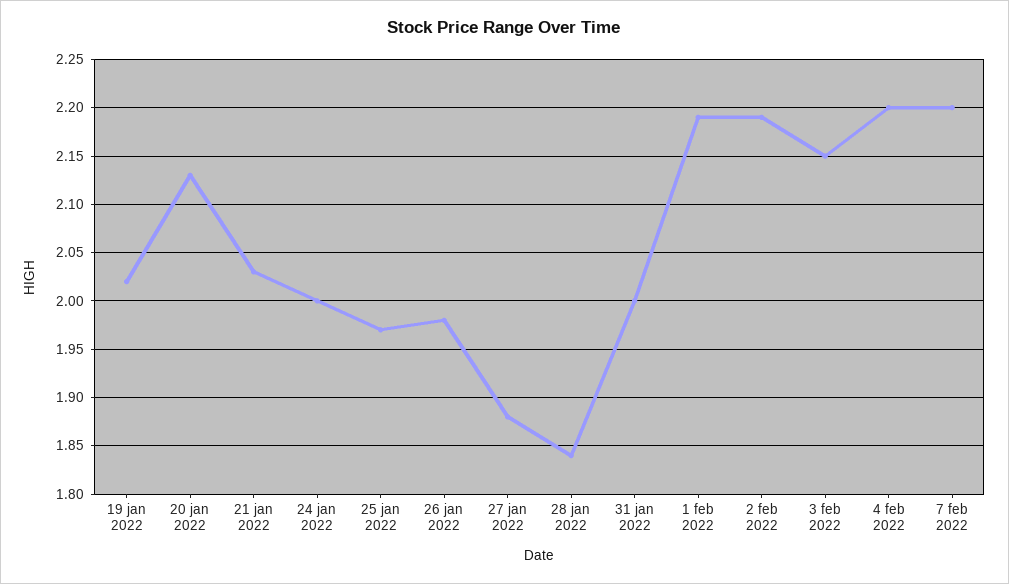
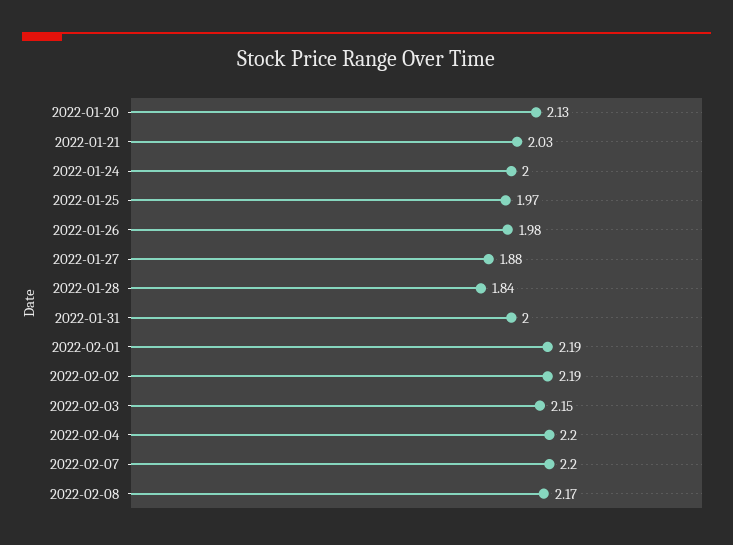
19 jan 2022: 2.02 -> none
2022-02-08: none -> 2.17

